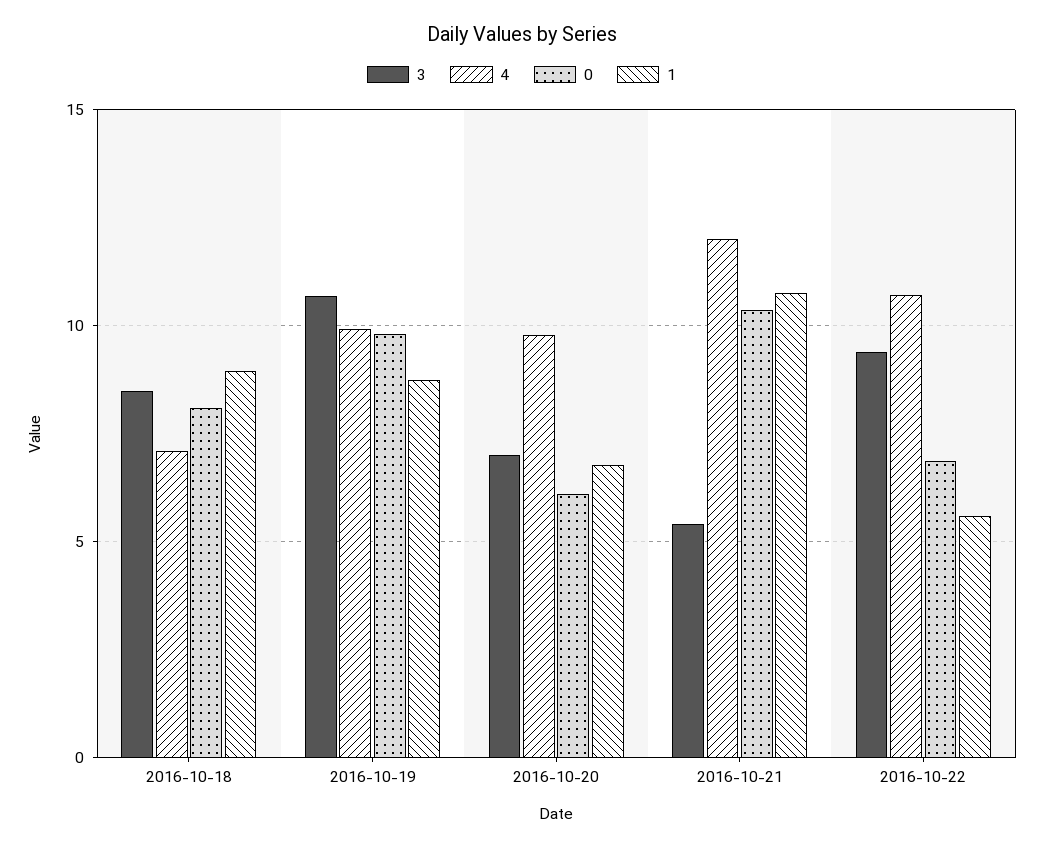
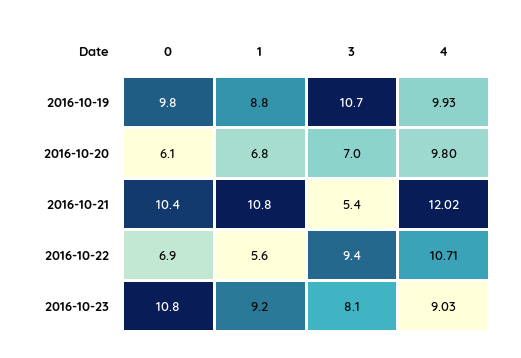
3, 2016-10-18: 8.5 -> none
4, 2016-10-18: 7 -> none
0, 2016-10-18: 8 -> none
1, 2016-10-18: 9 -> none
0, 2016-10-23: none -> 10.8
1, 2016-10-23: none -> 9.2
3, 2016-10-23: none -> 8.1
4, 2016-10-23: none -> 9.03

